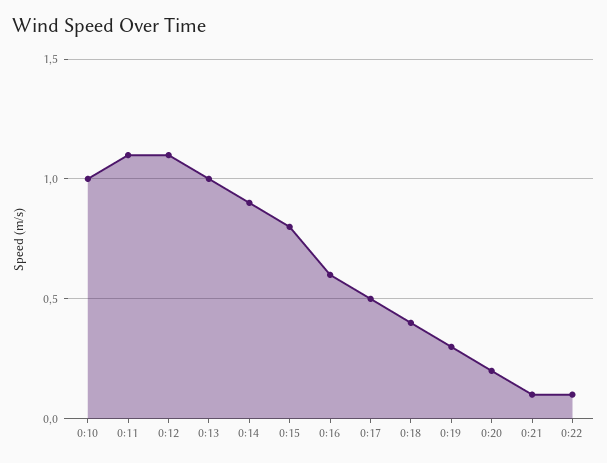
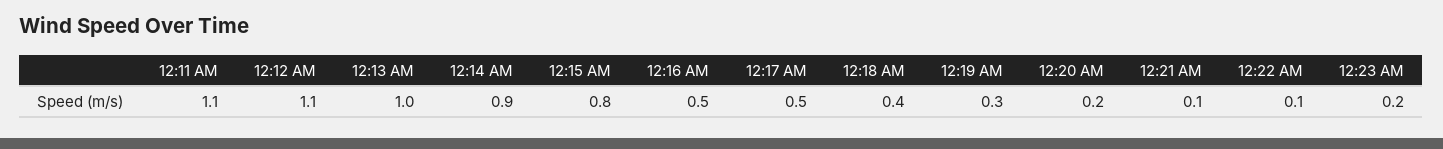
0:10: 1 -> none
0:16: 0.6 -> 0.5
12:23 AM: none -> 0.2

